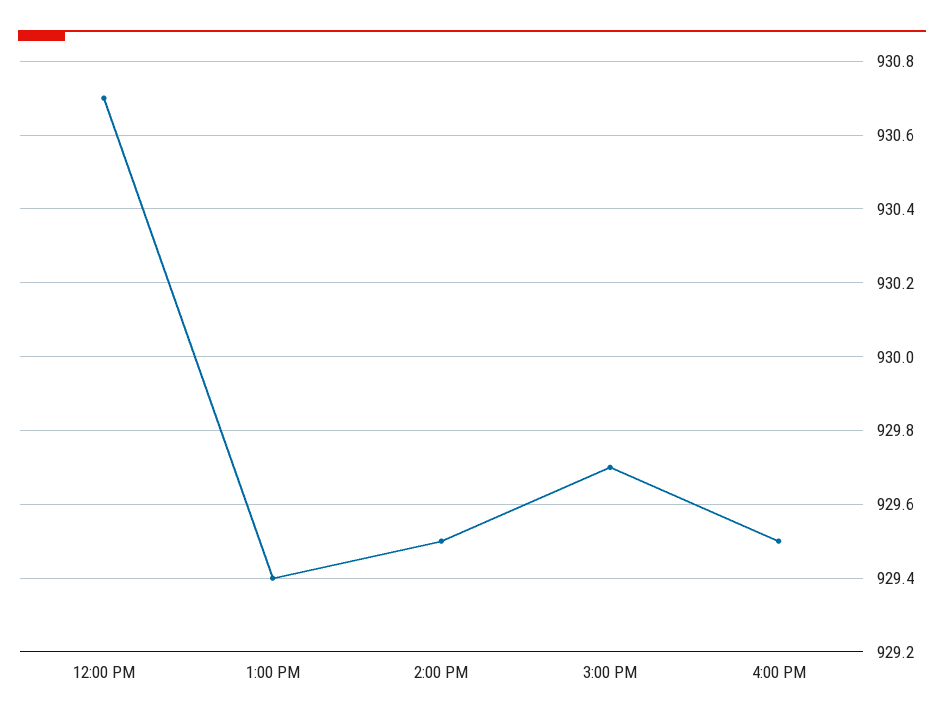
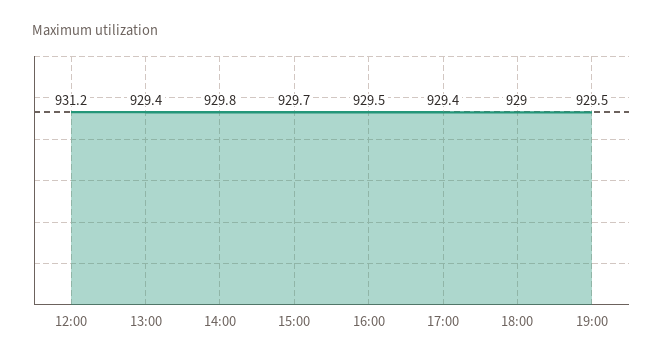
12:00 PM: 930.7 -> 931.2
2:00 PM: 929.5 -> 929.8
17:00: none -> 929.4
18:00: none -> 929
19:00: none -> 929.5

